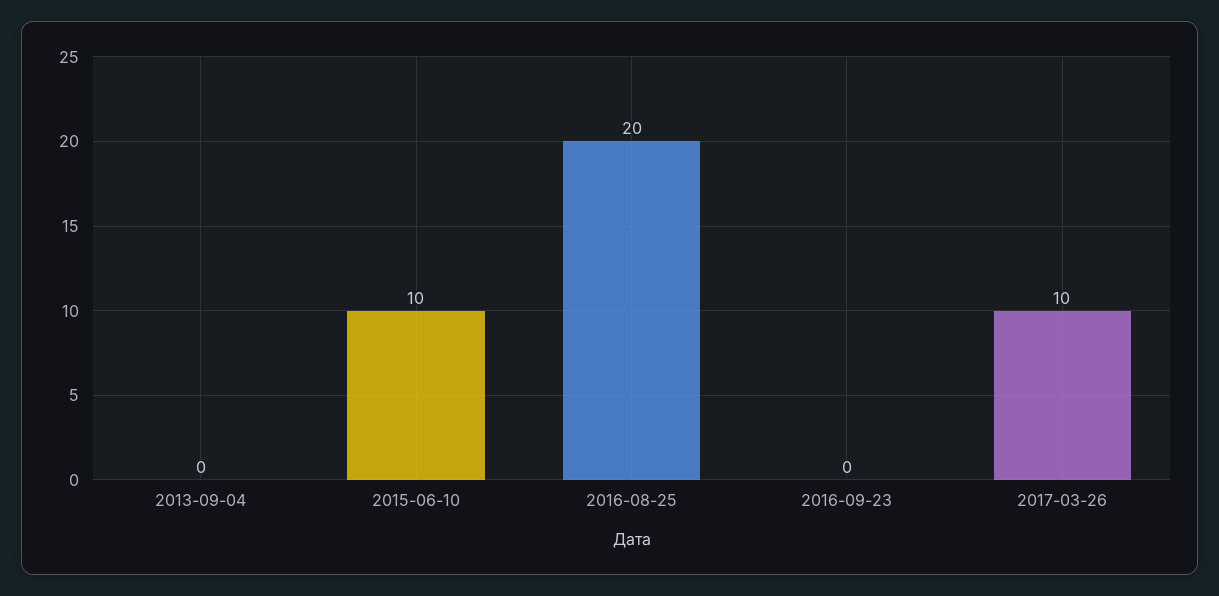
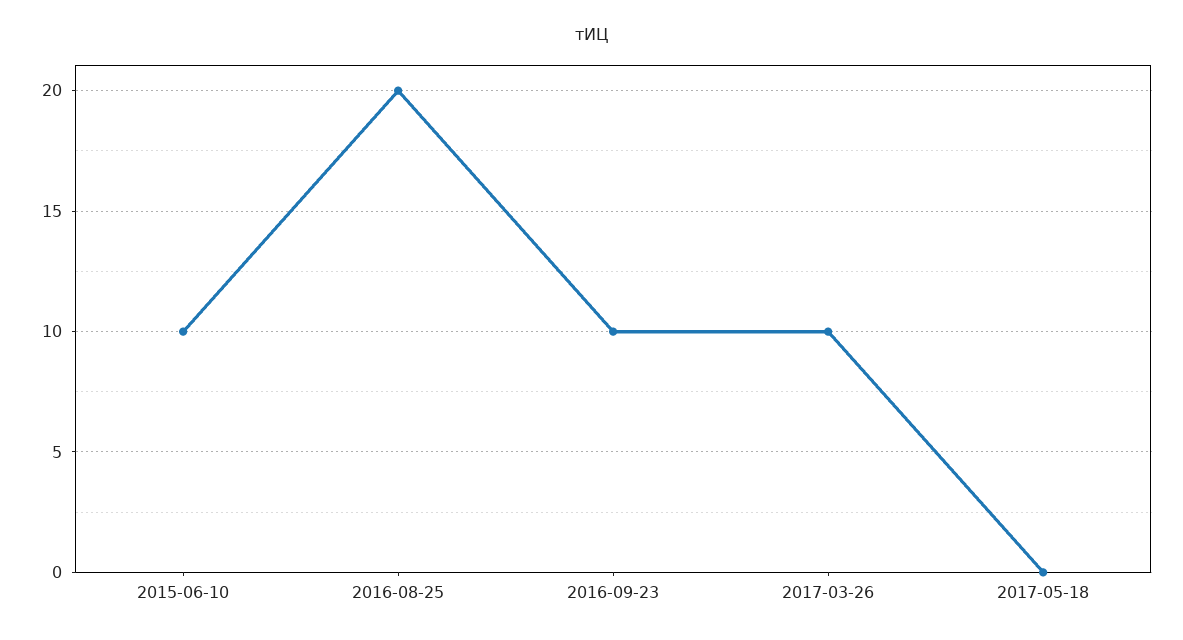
2013-09-04: 0 -> none
2016-09-23: 0 -> 10
2017-05-18: none -> 0

